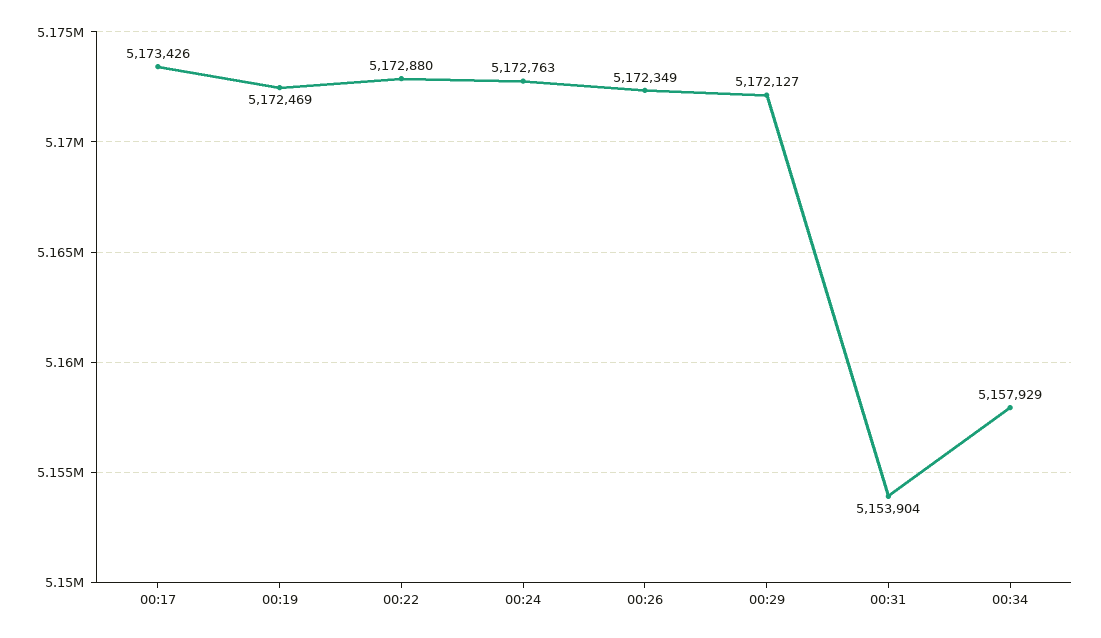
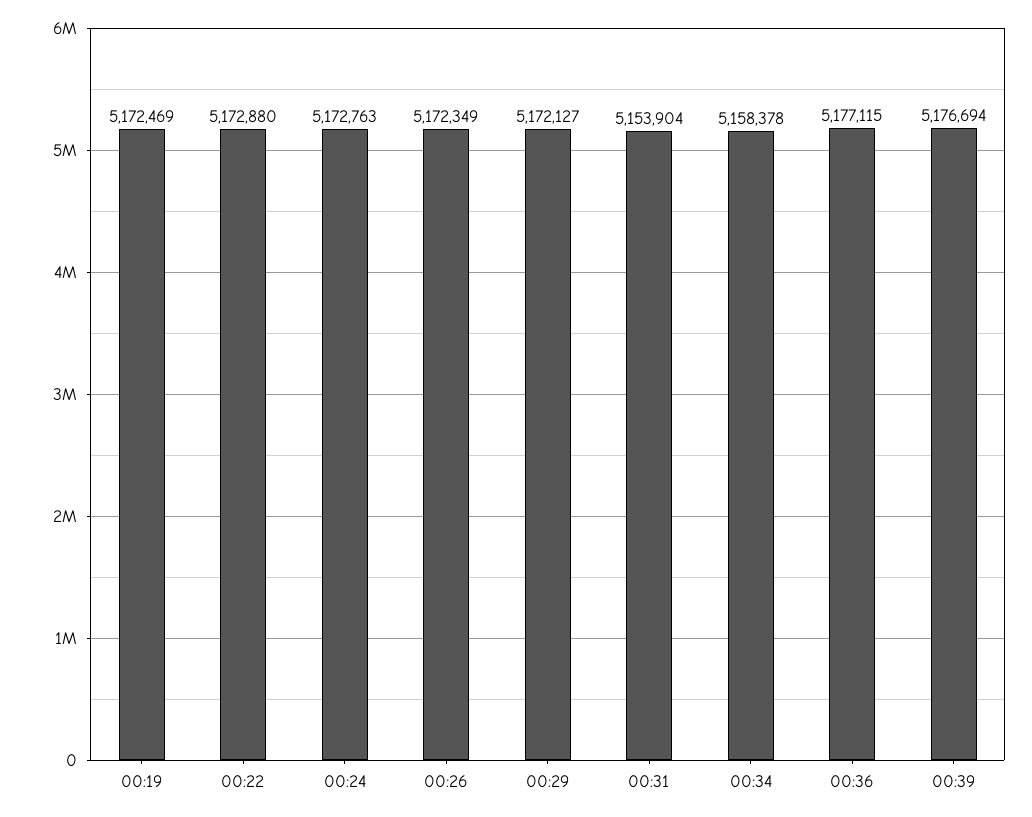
00:17: 5173426 -> none
00:34: 5157929 -> 5158378
00:36: none -> 5177115
00:39: none -> 5176694

